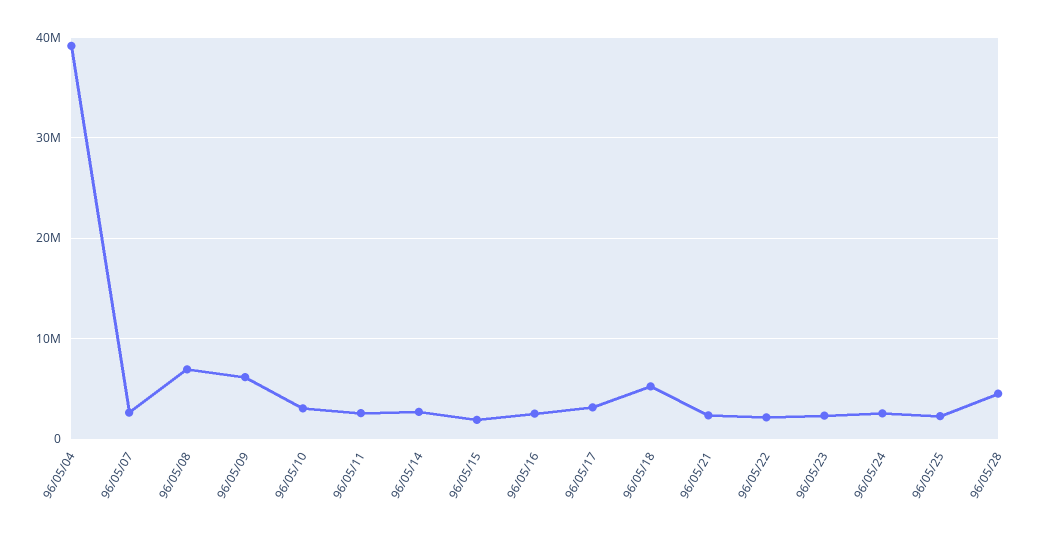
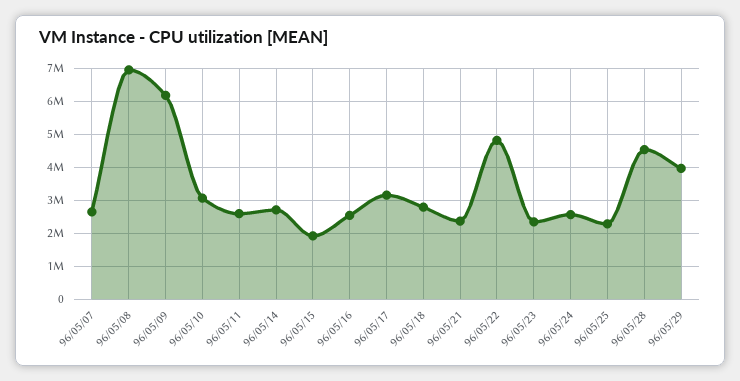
96/05/04: 39000000 -> none
96/05/18: 5000000 -> 2800000
96/05/22: 2000000 -> 4800000
96/05/29: none -> 4000000

